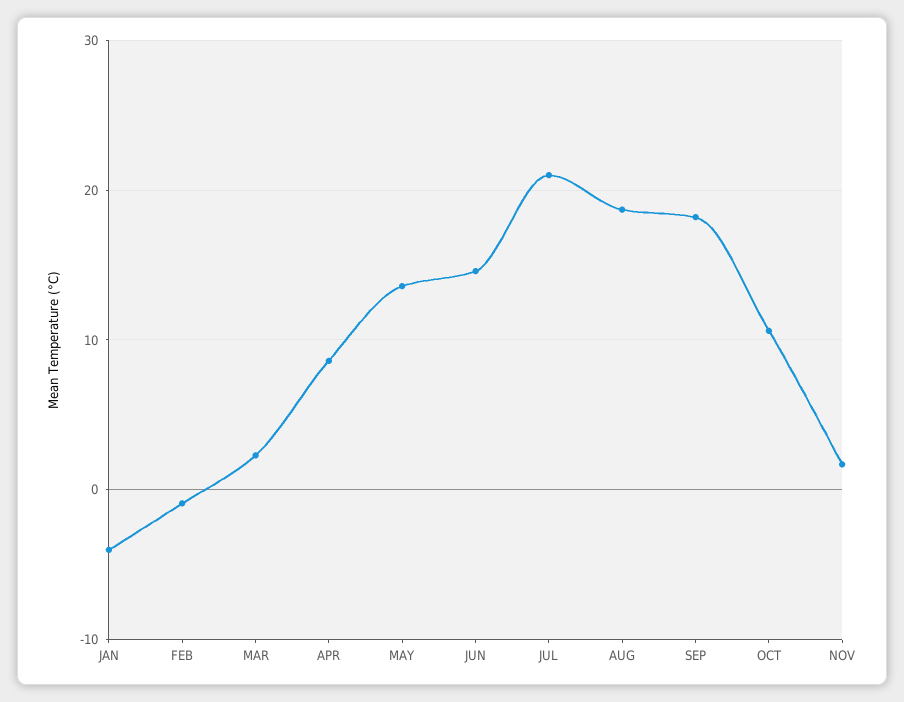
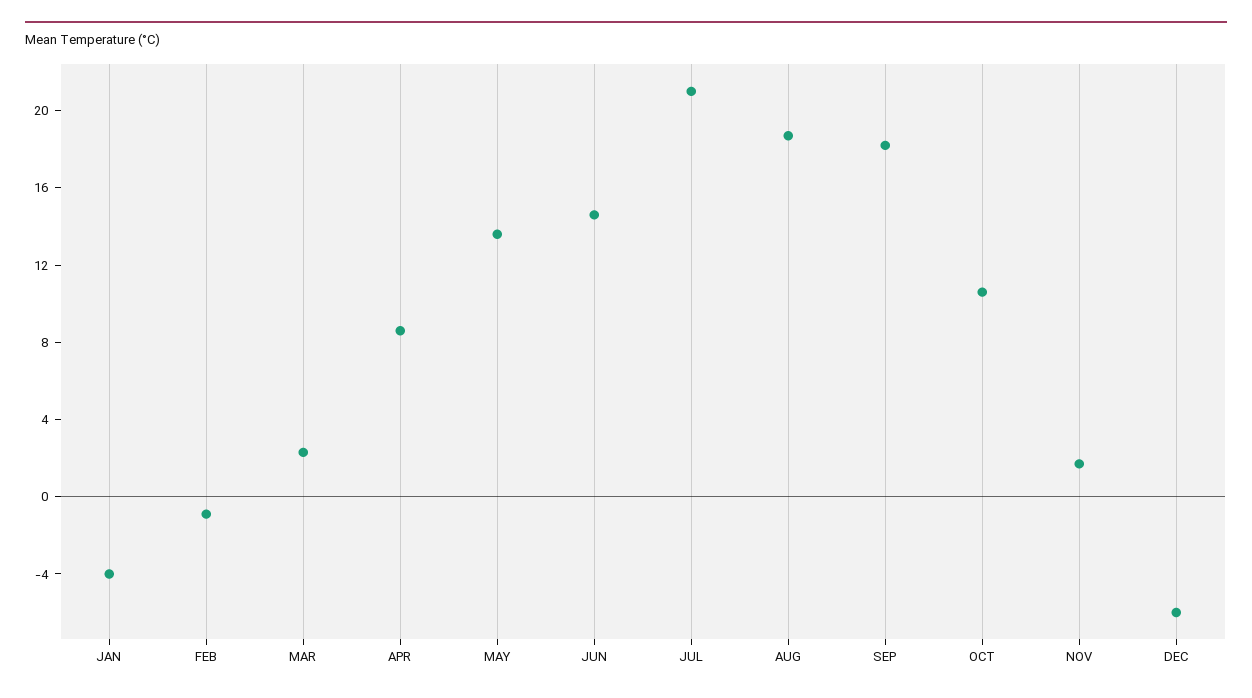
DEC: none -> -6

